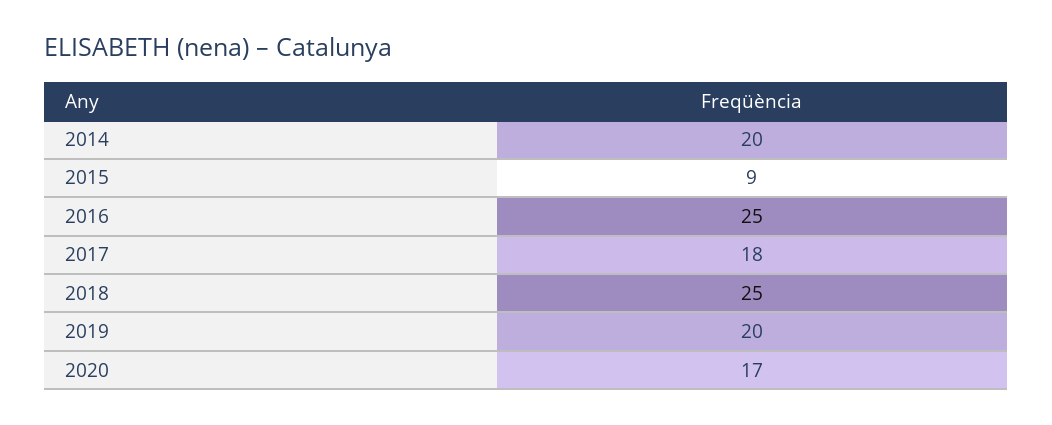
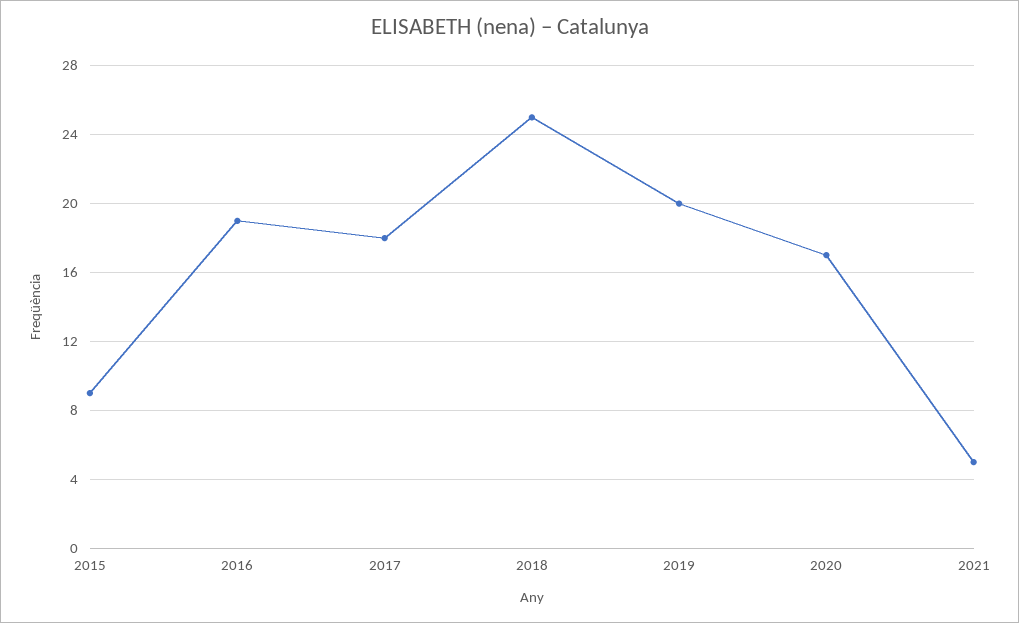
2014: 20 -> none
2016: 25 -> 19
2021: none -> 5

